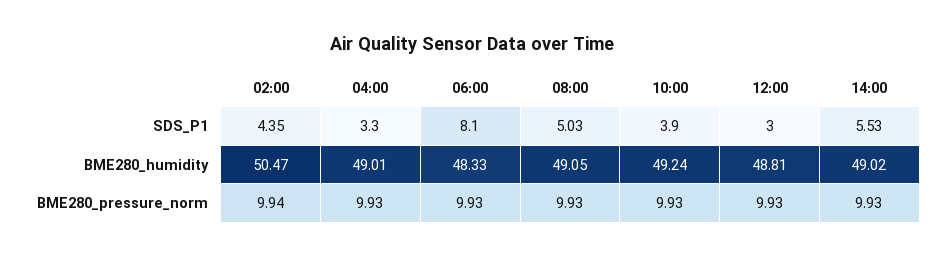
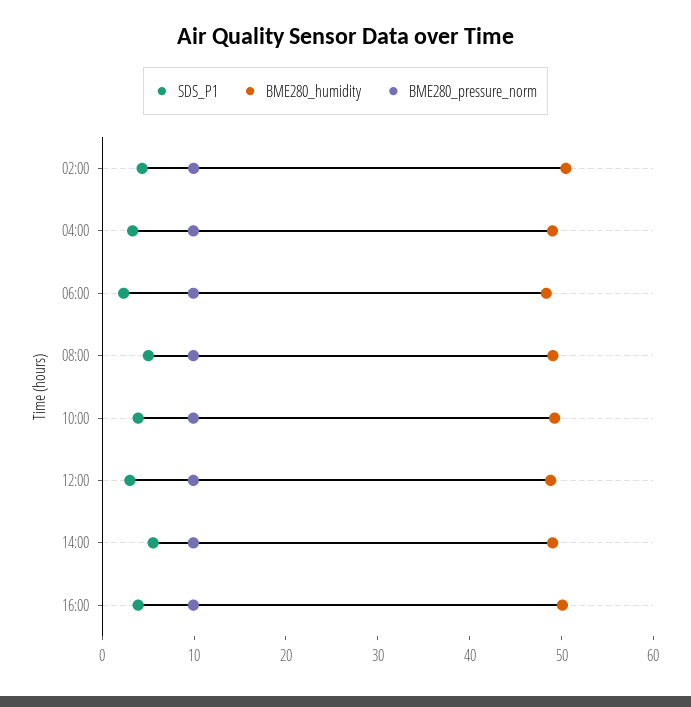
SDS_P1, 06:00: 8.1 -> 2
SDS_P1, 16:00: none -> 4
BME280_humidity, 16:00: none -> 50
BME280_pressure_norm, 16:00: none -> 10

